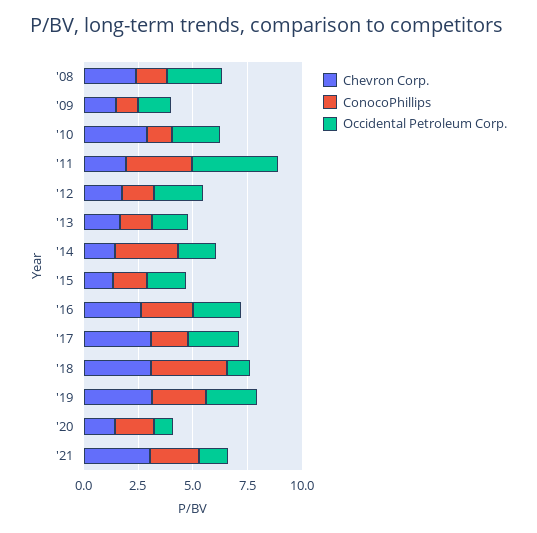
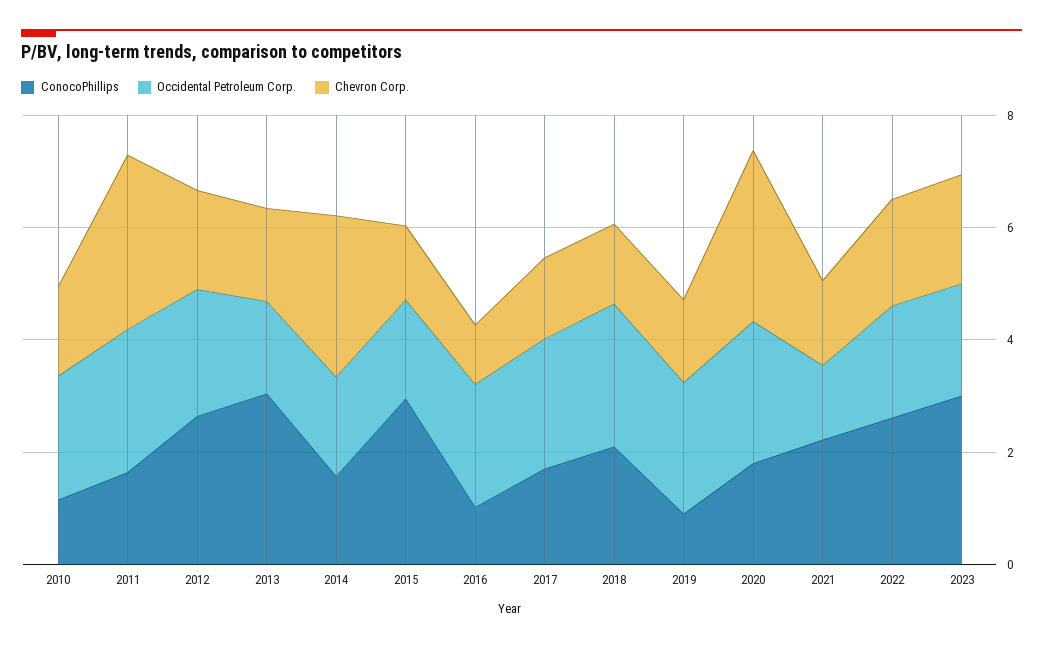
Chevron Corp., '08: 2.5 -> none
ConocoPhillips, '08: 1.5 -> none
Occidental Petroleum Corp., '08: 2.5 -> none
Chevron Corp., '09: 1.5 -> none
ConocoPhillips, '09: 1 -> none
Occidental Petroleum Corp., '09: 1.5 -> none
Chevron Corp., '10: 3 -> 1.5
Chevron Corp., '11: 2 -> 3
ConocoPhillips, '11: 3 -> 1.5
Occidental Petroleum Corp., '11: 4 -> 2.5
ConocoPhillips, '12: 1.5 -> 2.5
ConocoPhillips, '13: 1.5 -> 3
Chevron Corp., '14: 1.5 -> 3
ConocoPhillips, '14: 3 -> 1.5
ConocoPhillips, '15: 1.5 -> 3
Chevron Corp., '16: 2.5 -> 1
ConocoPhillips, '16: 2.5 -> 1
Chevron Corp., '17: 3 -> 1.5
Chevron Corp., '18: 3 -> 1.5
ConocoPhillips, '18: 3.5 -> 2
Occidental Petroleum Corp., '18: 1 -> 2.5
Chevron Corp., '19: 3 -> 1.5
ConocoPhillips, '19: 2.5 -> 1
Chevron Corp., '20: 1.5 -> 3
Occidental Petroleum Corp., '20: 1 -> 2.5
Chevron Corp., '21: 3 -> 1.5
ConocoPhillips, 2022: none -> 2.5
Occidental Petroleum Corp., 2022: none -> 2
Chevron Corp., 2022: none -> 2
ConocoPhillips, 2023: none -> 3
Occidental Petroleum Corp., 2023: none -> 2
Chevron Corp., 2023: none -> 2

